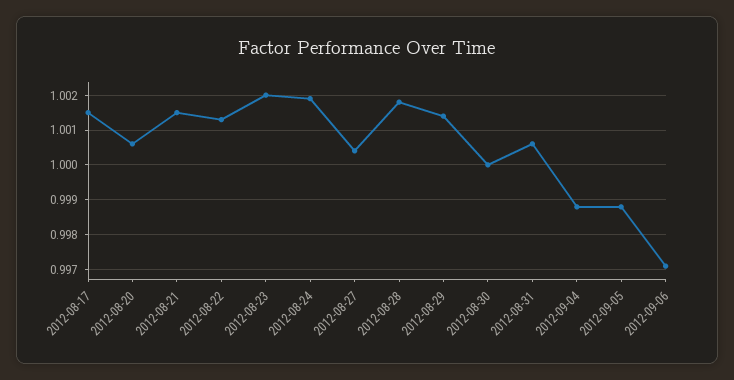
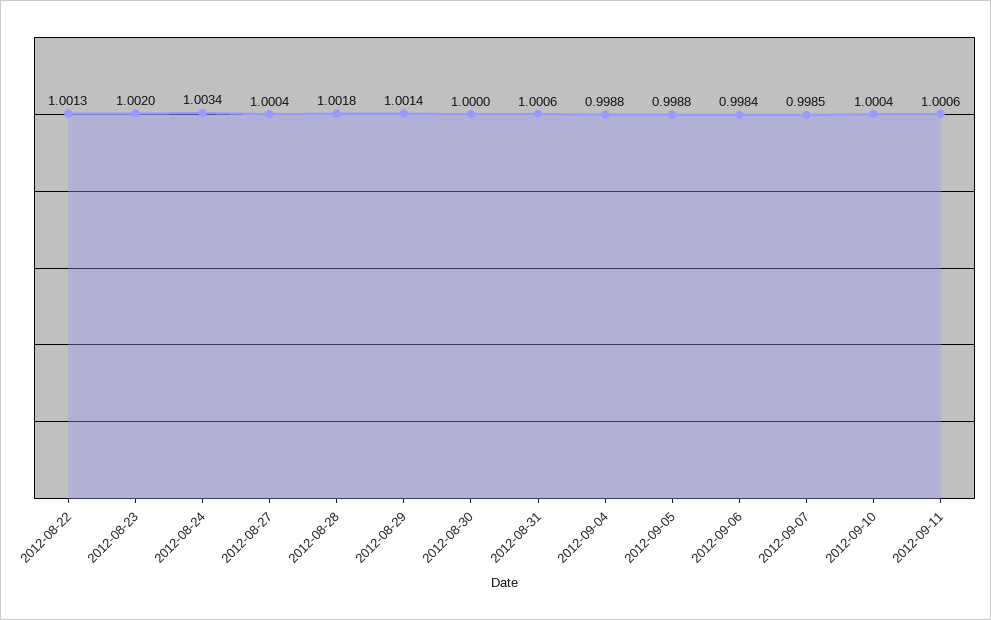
2012-08-17: 1.0015 -> none
2012-08-20: 1.0005 -> none
2012-08-21: 1.0015 -> none
2012-08-24: 1.002 -> 1.0034
2012-09-06: 0.997 -> 0.9984
2012-09-07: none -> 0.9985
2012-09-10: none -> 1.0004
2012-09-11: none -> 1.0006

